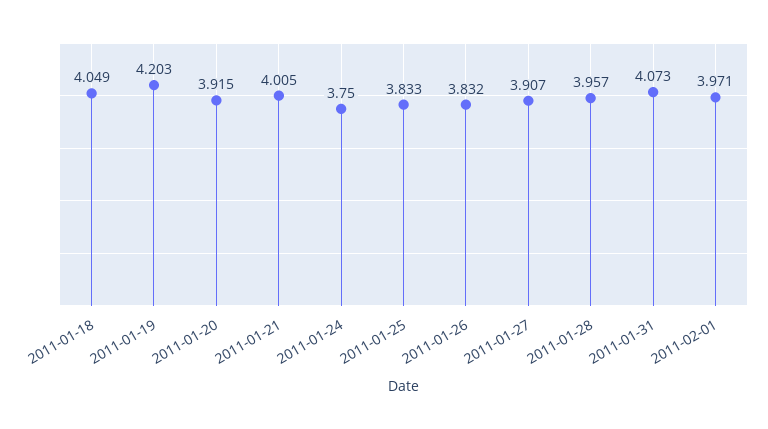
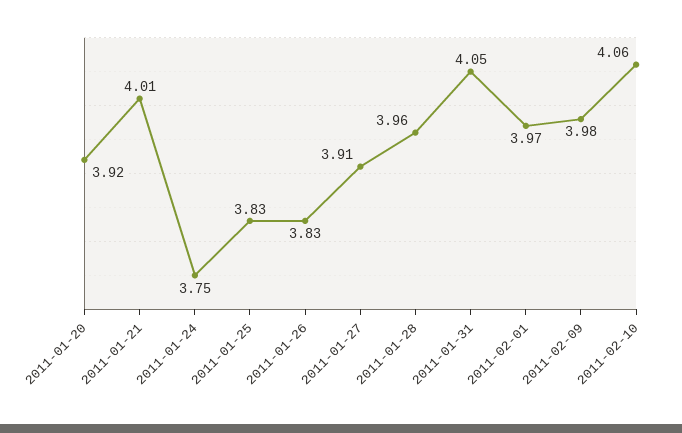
2011-01-18: 4.049 -> none
2011-01-19: 4.203 -> none
2011-01-31: 4.073 -> 4.05
2011-02-09: none -> 3.98
2011-02-10: none -> 4.06

